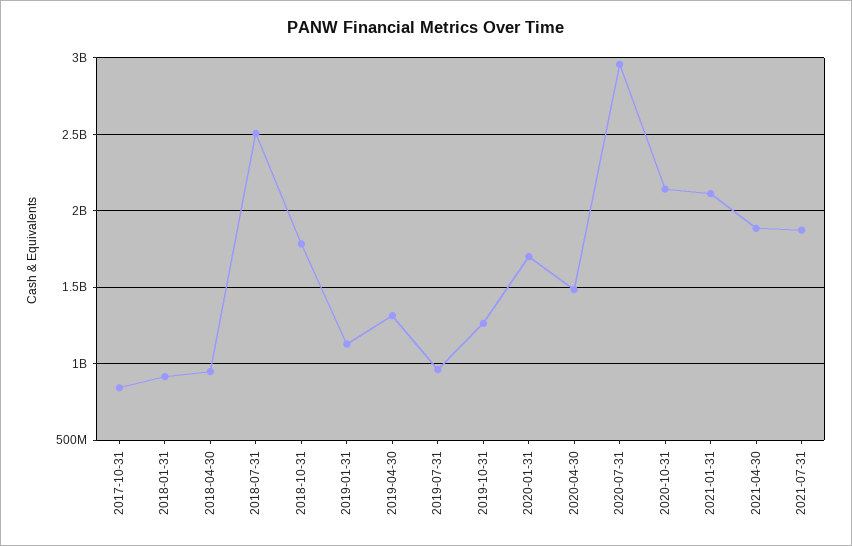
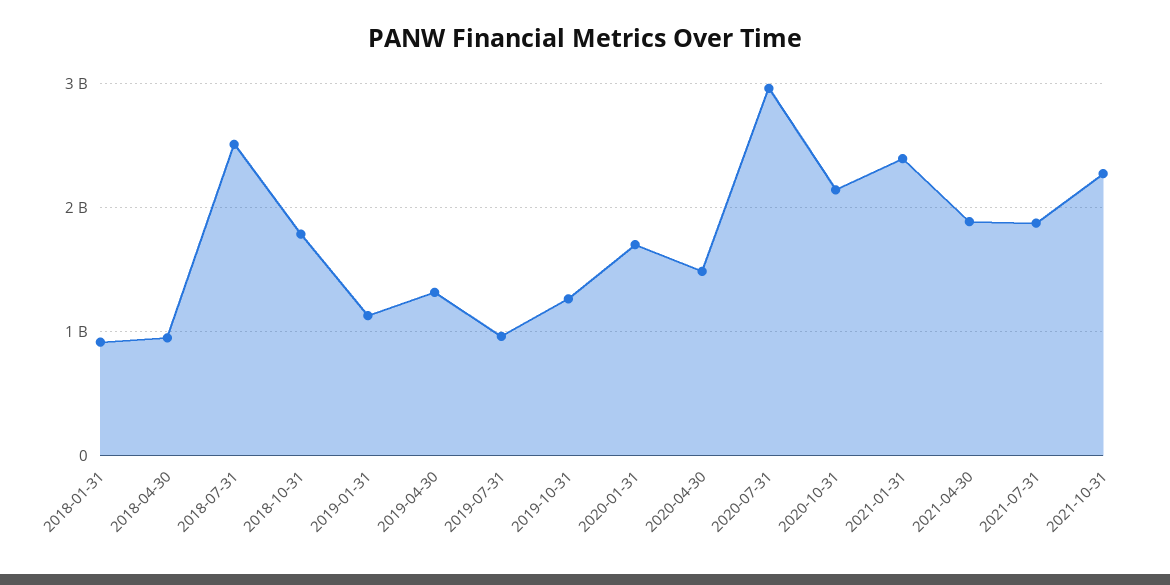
2017-10-31: 850000000 -> none
2021-01-31: 2100000000 -> 2400000000
2021-10-31: none -> 2300000000

